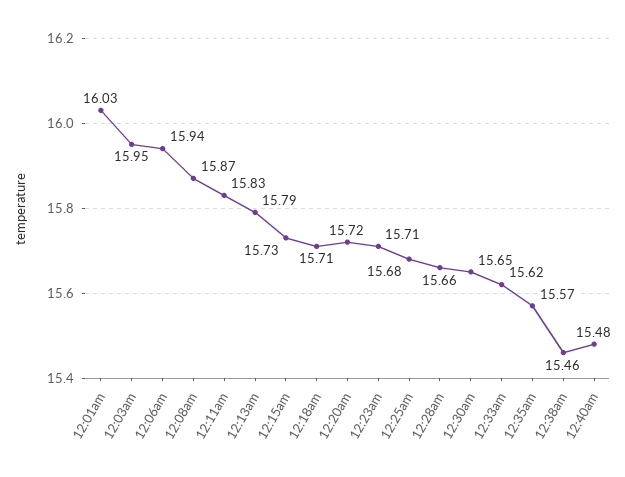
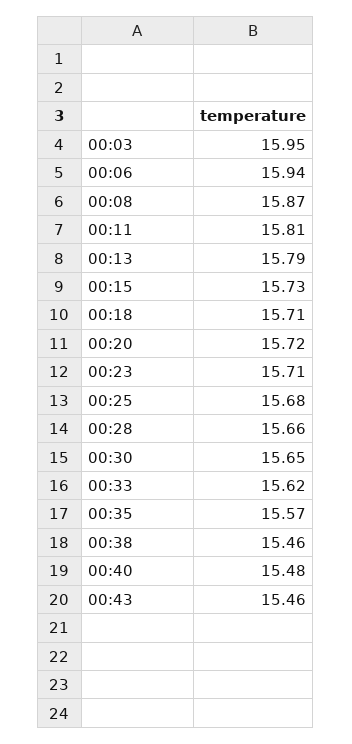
12:01am: 16.03 -> none
12:11am: 15.83 -> 15.81
00:43: none -> 15.46

